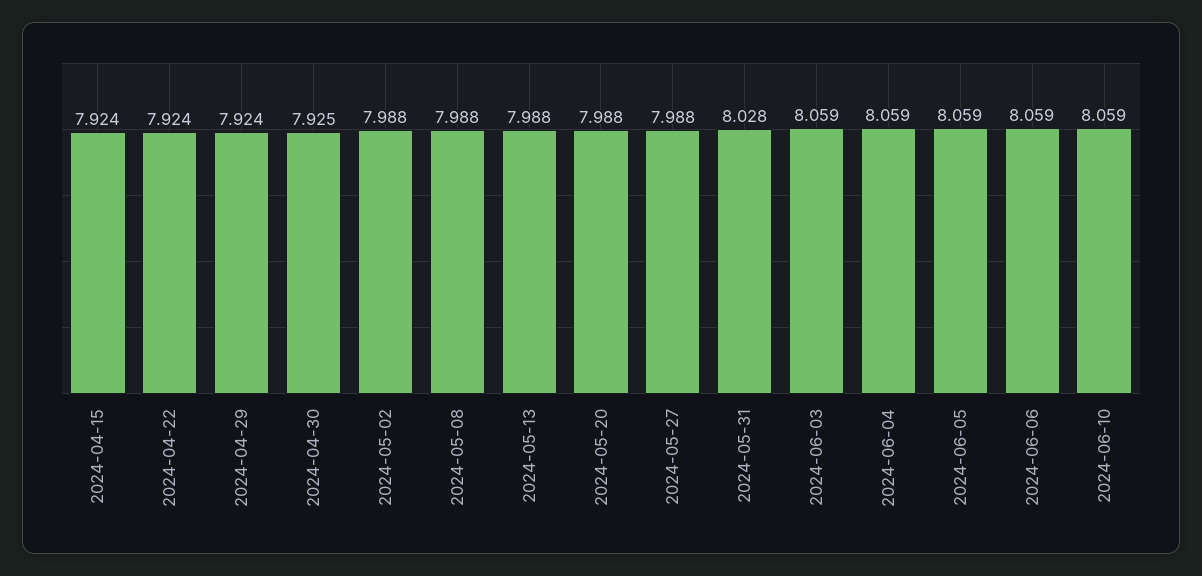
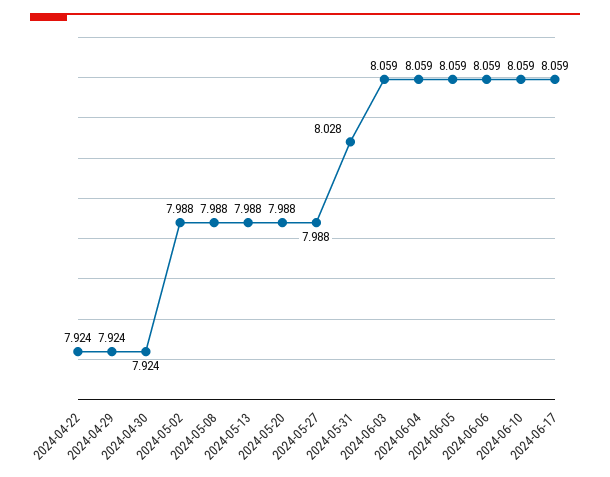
2024-04-15: 7.924 -> none
2024-04-30: 7.925 -> 7.924
2024-06-17: none -> 8.059

